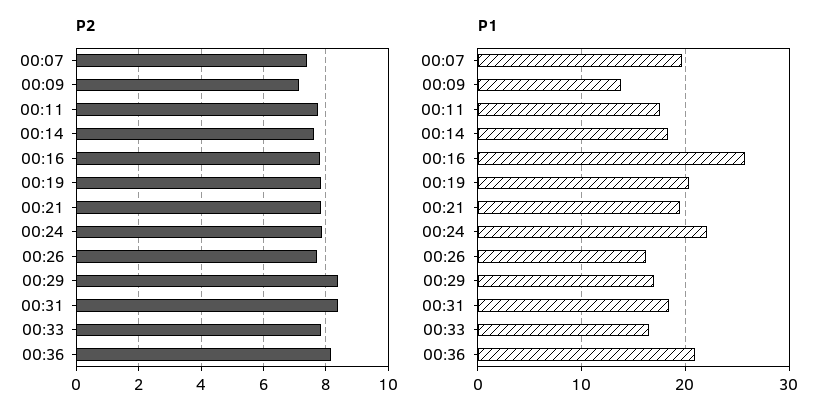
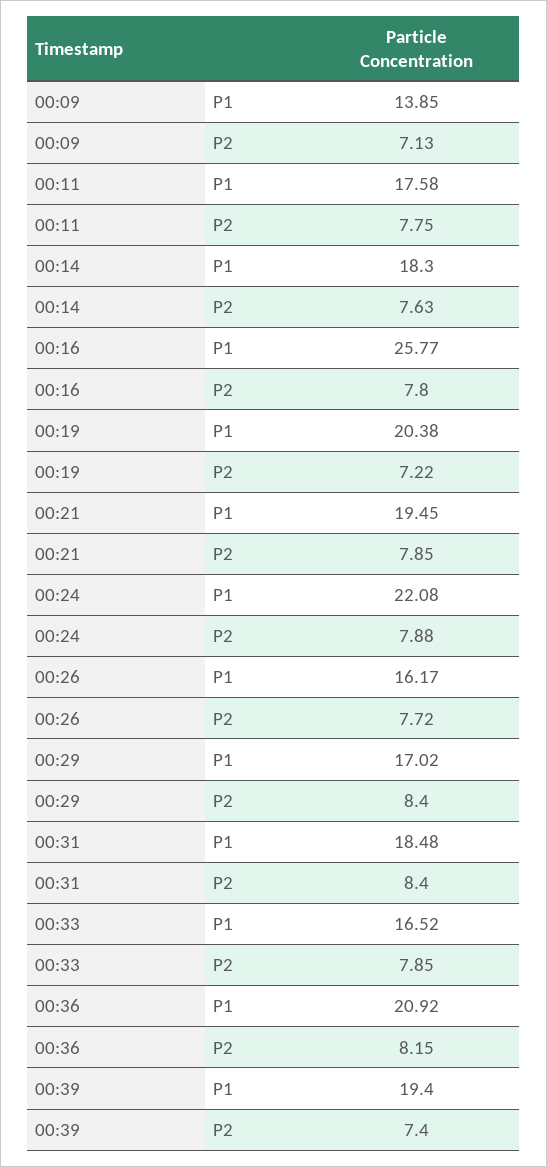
P2, 00:07: 7.4 -> none
P2, 00:19: 7.8 -> 7.22
P1, 00:07: 20 -> none
P1, 00:39: none -> 19.4
P2, 00:39: none -> 7.4

